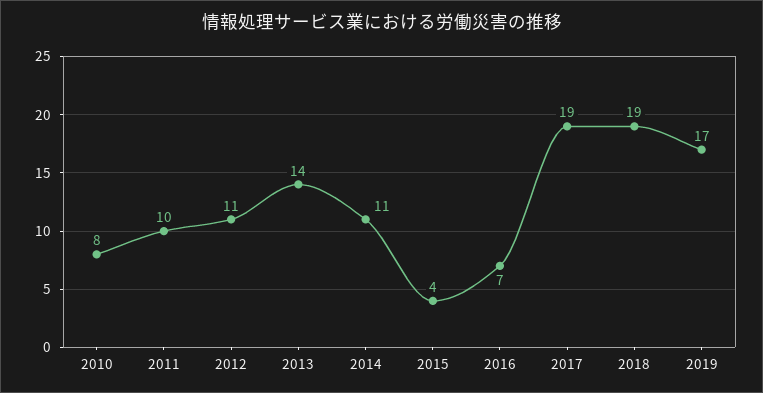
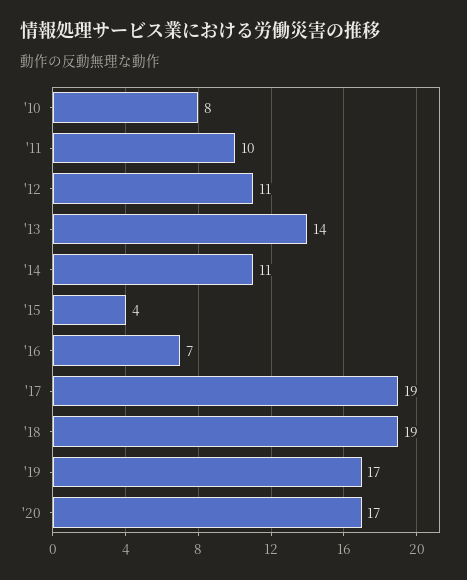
'20: none -> 17

